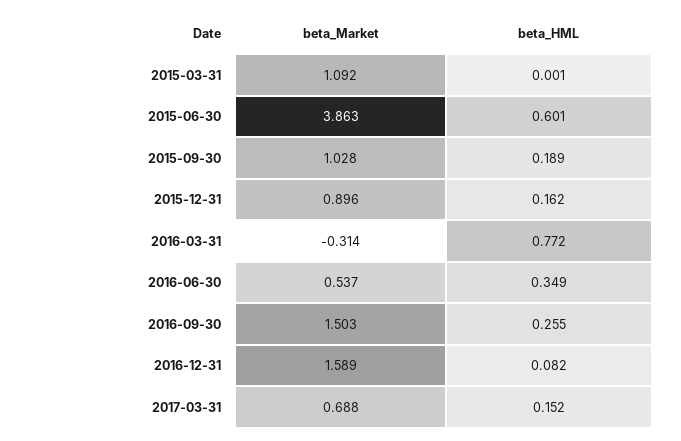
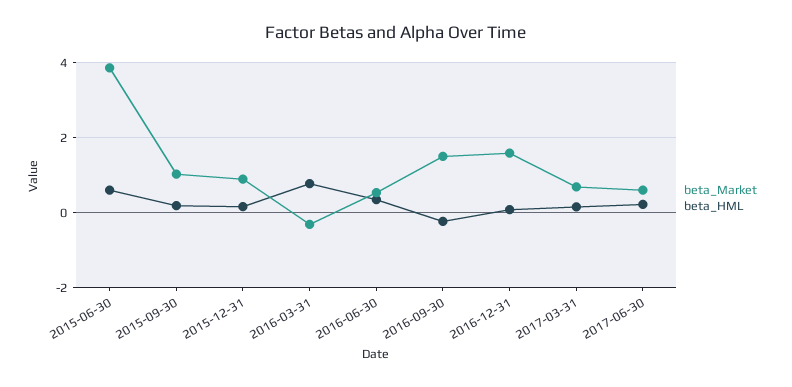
beta_Market, 2015-03-31: 1.092 -> none
beta_HML, 2015-03-31: 0.001 -> none
beta_HML, 2016-09-30: 0.255 -> -0.2
beta_Market, 2017-06-30: none -> 0.6
beta_HML, 2017-06-30: none -> 0.2

